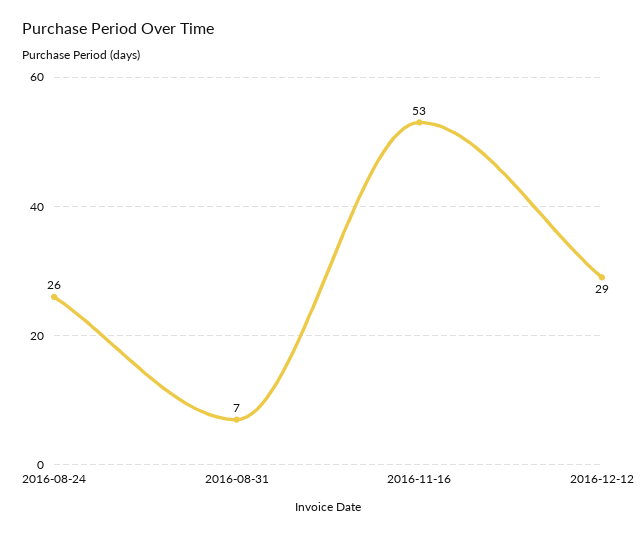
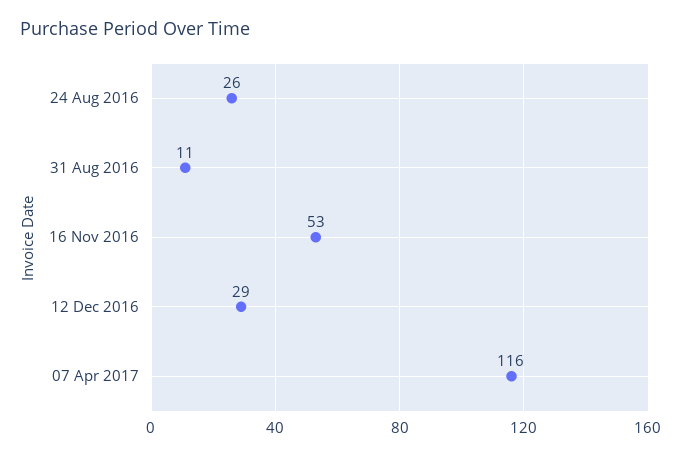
2016-08-31: 7 -> 11
07 Apr 2017: none -> 116

